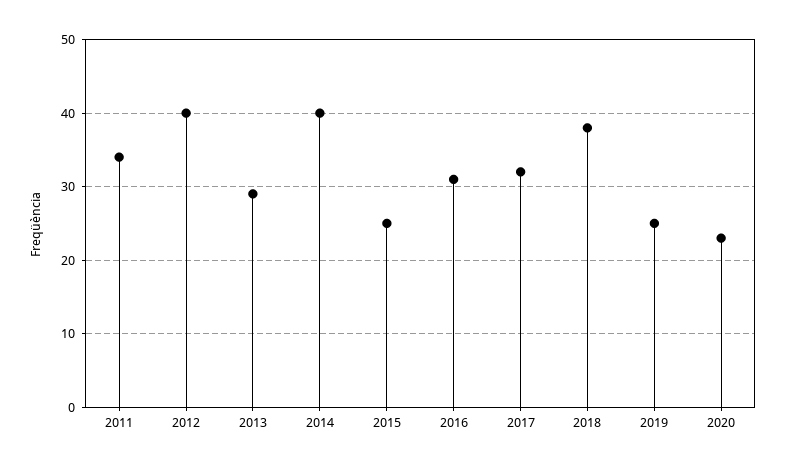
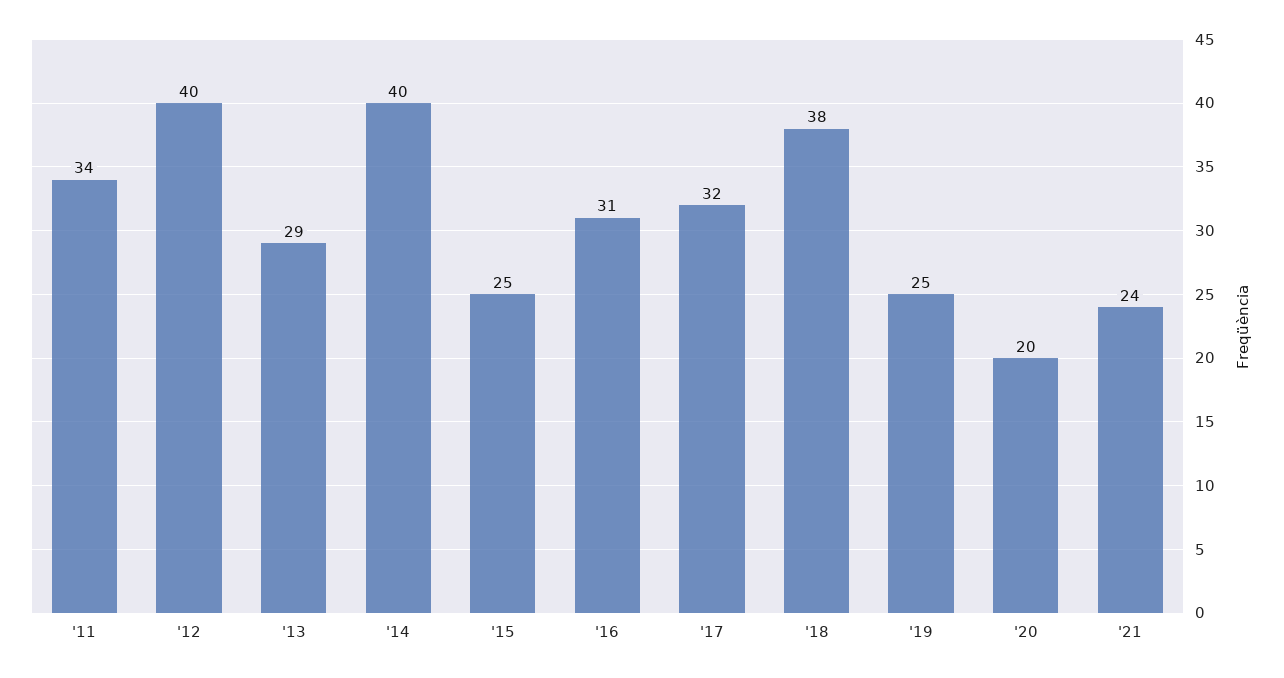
2020: 23 -> 20
'21: none -> 24

